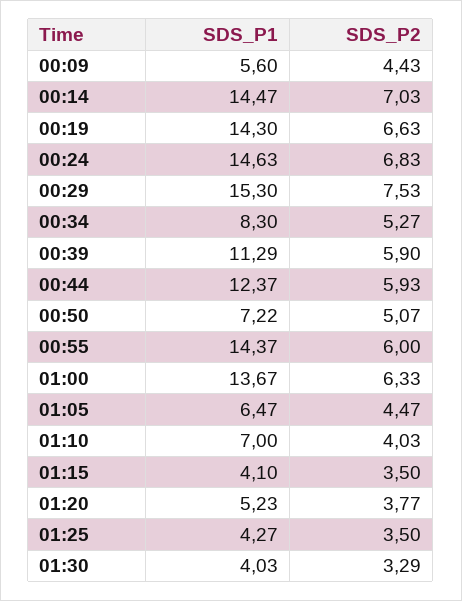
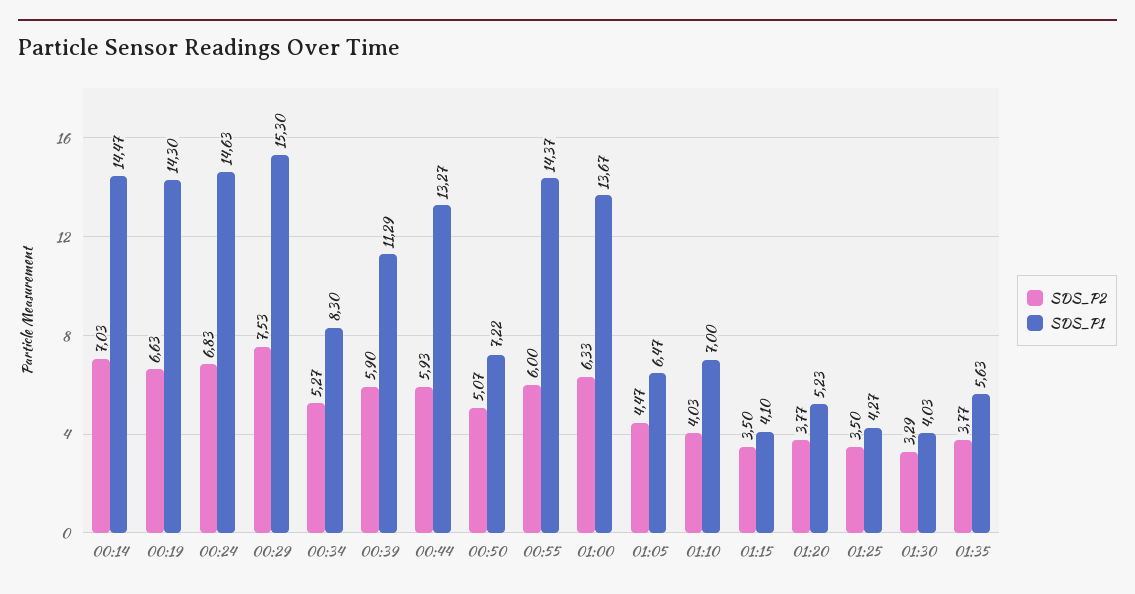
SDS_P1, 00:09: 5.6 -> none
SDS_P2, 00:09: 4.43 -> none
SDS_P1, 00:44: 12.37 -> 13.27
SDS_P2, 01:35: none -> 3.77
SDS_P1, 01:35: none -> 5.63

